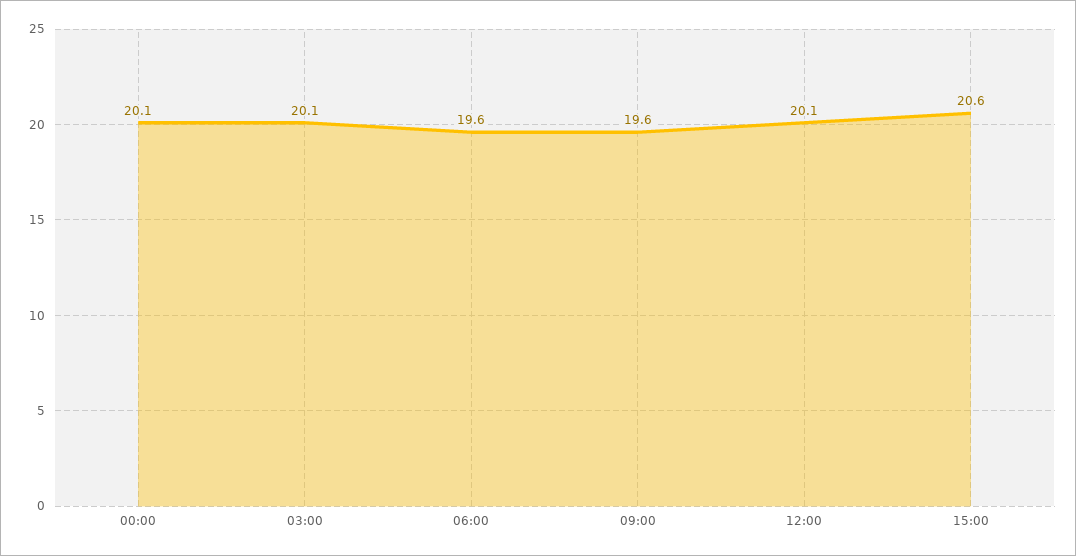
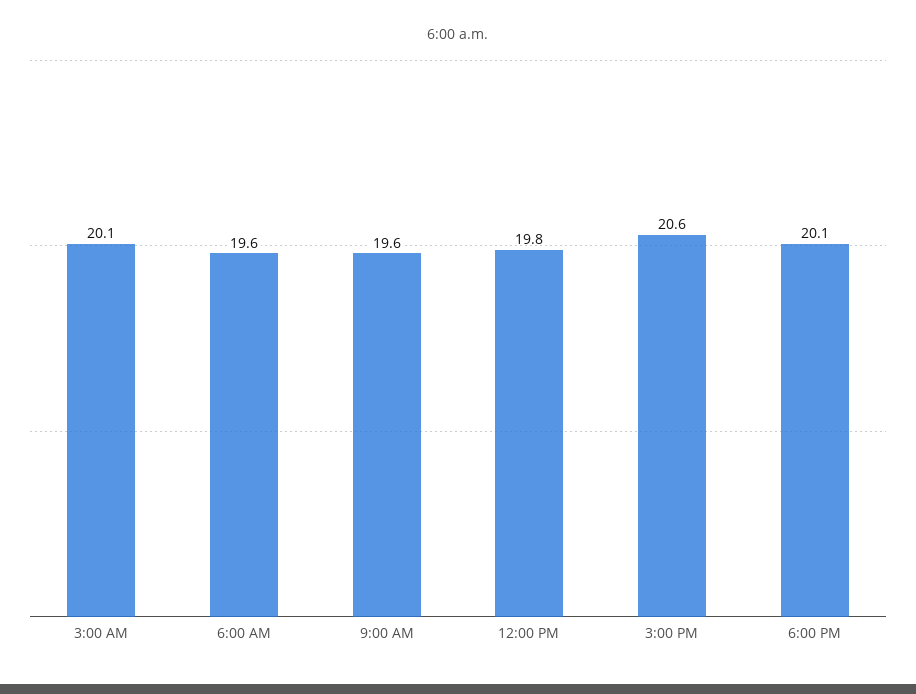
00:00: 20.1 -> none
12:00: 20.1 -> 19.8
6:00 PM: none -> 20.1

